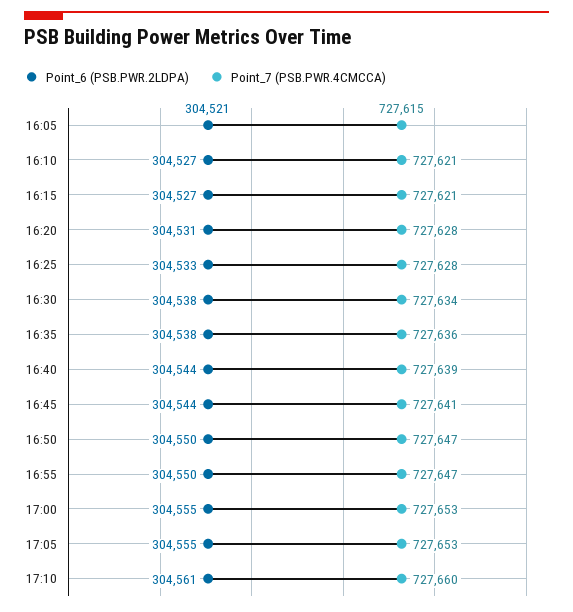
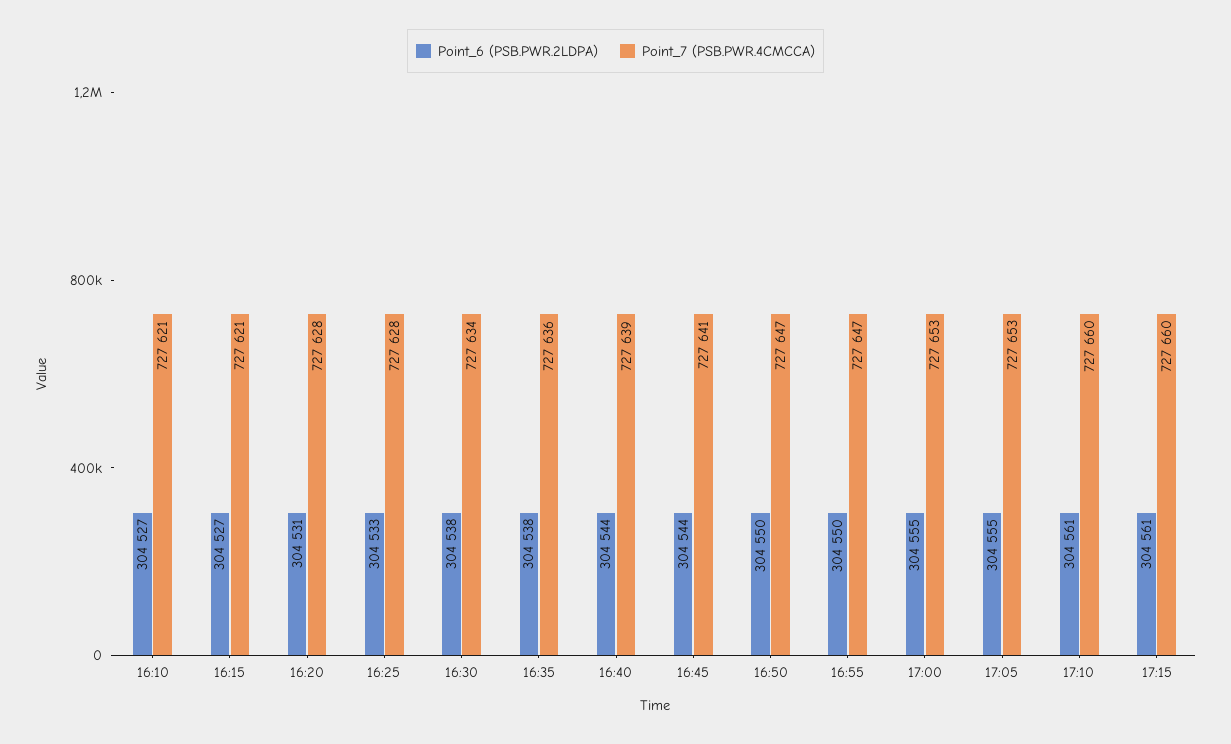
Point_6 (PSB.PWR.2LDPA), 16:05: 304521 -> none
Point_7 (PSB.PWR.4CMCCA), 16:05: 727615 -> none
Point_6 (PSB.PWR.2LDPA), 17:15: none -> 304561
Point_7 (PSB.PWR.4CMCCA), 17:15: none -> 727660

